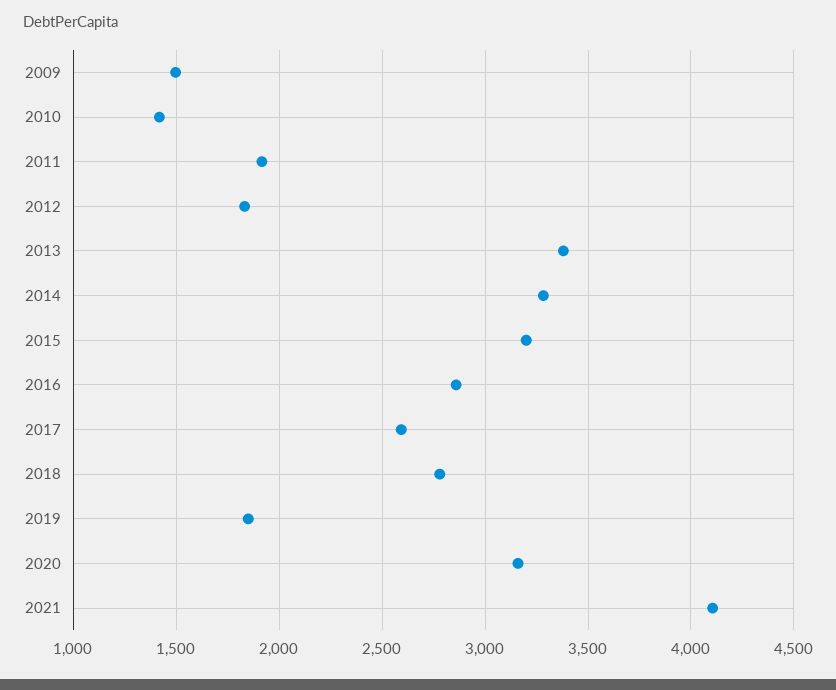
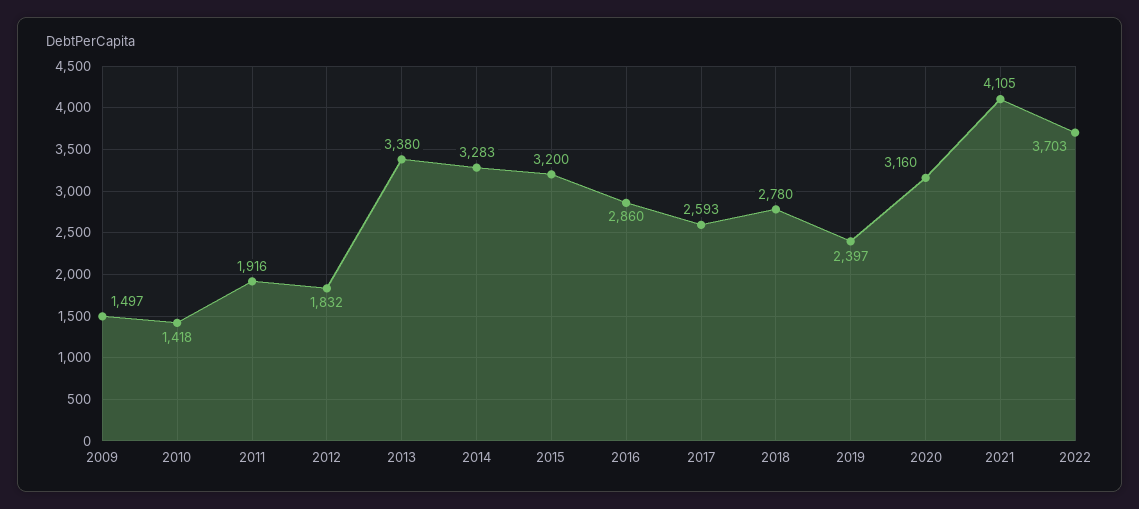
2019: 1850 -> 2397
2022: none -> 3703

